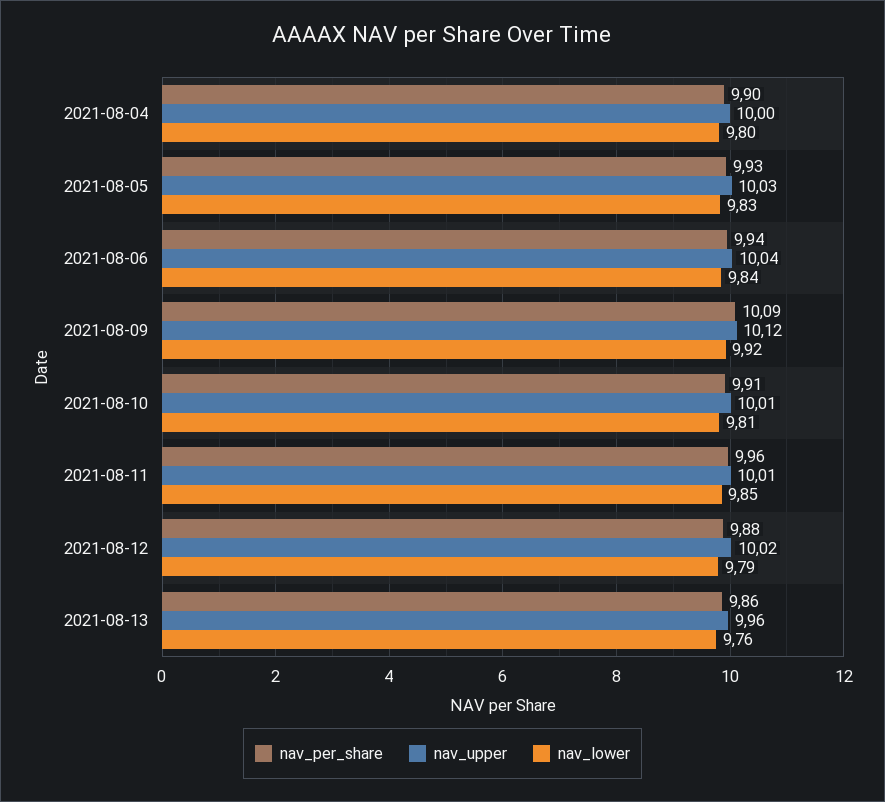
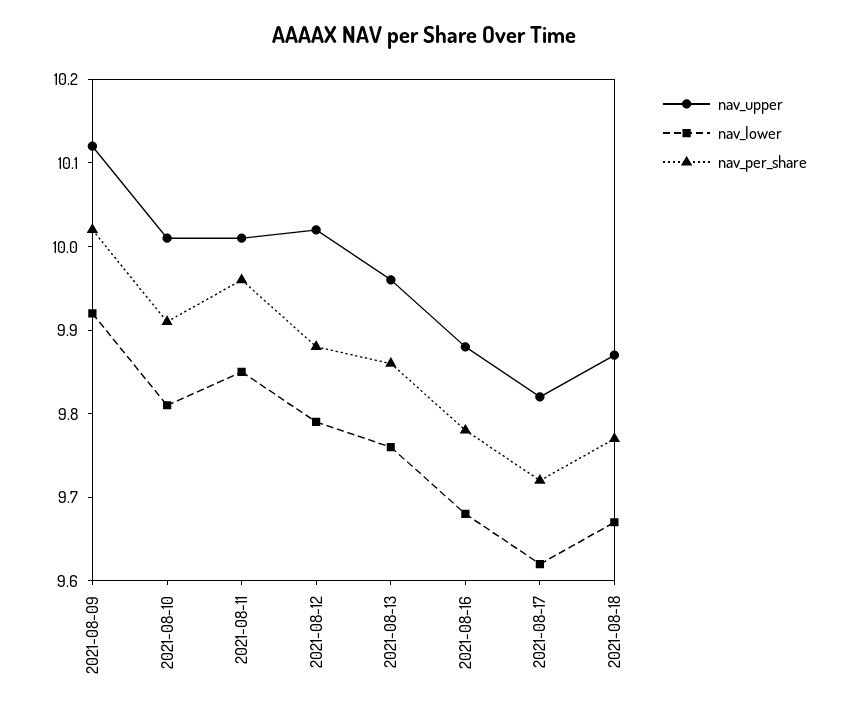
nav_per_share, 2021-08-04: 9.9 -> none
nav_upper, 2021-08-04: 10 -> none
nav_lower, 2021-08-04: 9.8 -> none
nav_per_share, 2021-08-05: 9.93 -> none
nav_upper, 2021-08-05: 10.03 -> none
nav_lower, 2021-08-05: 9.83 -> none
nav_per_share, 2021-08-06: 9.94 -> none
nav_upper, 2021-08-06: 10.04 -> none
nav_lower, 2021-08-06: 9.84 -> none
nav_per_share, 2021-08-09: 10.09 -> 10.02
nav_upper, 2021-08-16: none -> 9.88
nav_lower, 2021-08-16: none -> 9.68
nav_per_share, 2021-08-16: none -> 9.78
nav_upper, 2021-08-17: none -> 9.82
nav_lower, 2021-08-17: none -> 9.62
nav_per_share, 2021-08-17: none -> 9.72
nav_upper, 2021-08-18: none -> 9.87
nav_lower, 2021-08-18: none -> 9.67
nav_per_share, 2021-08-18: none -> 9.77

